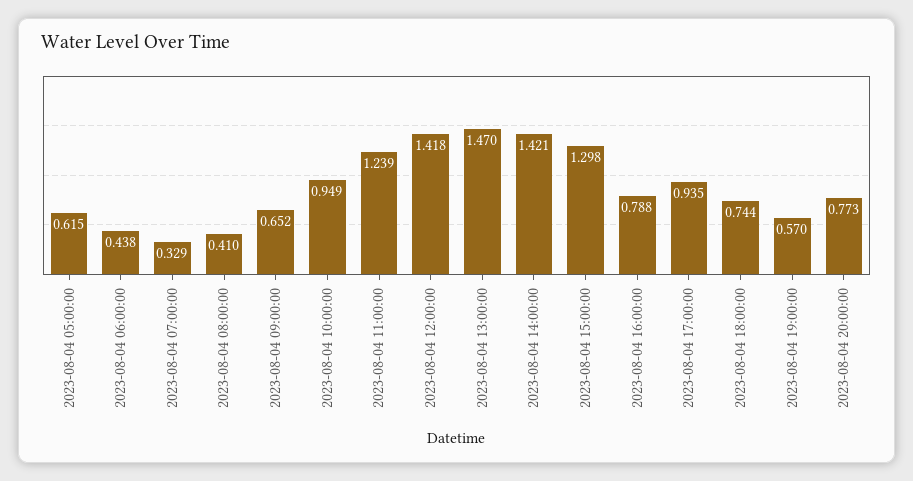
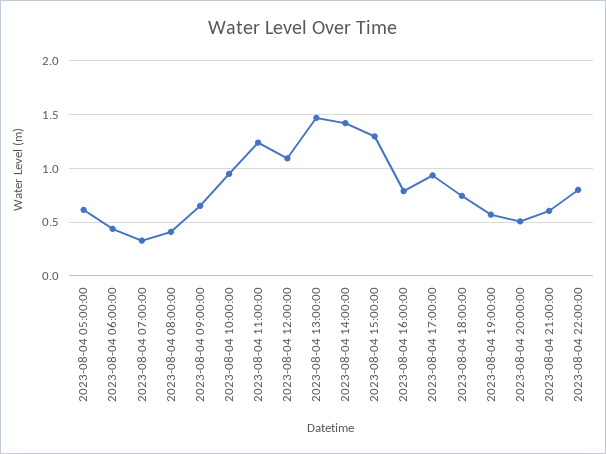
2023-08-04 12:00:00: 1.418 -> 1.1
2023-08-04 20:00:00: 0.773 -> 0.5
2023-08-04 21:00:00: none -> 0.6
2023-08-04 22:00:00: none -> 0.8

